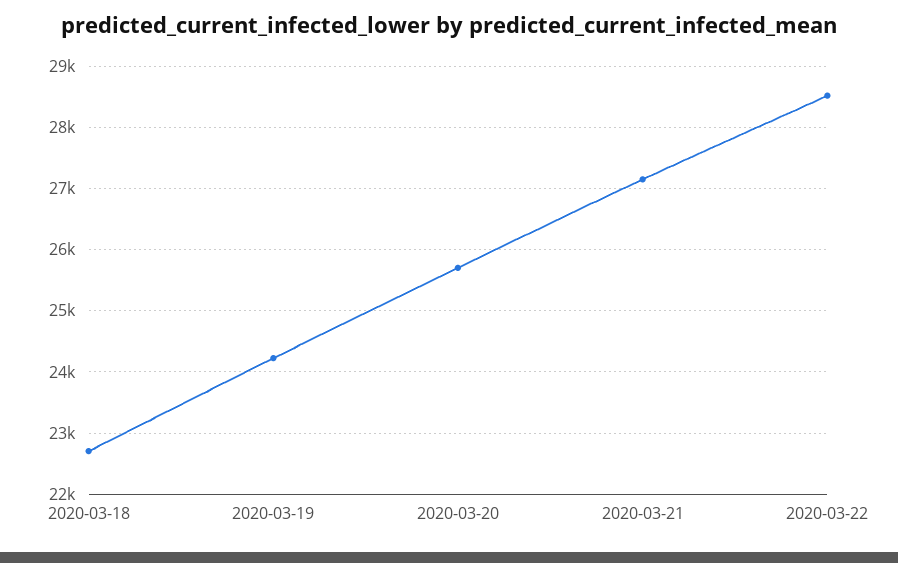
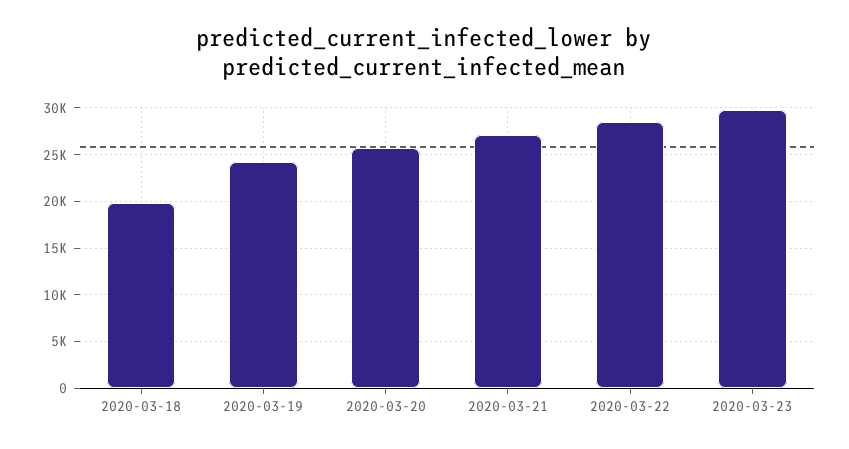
2020-03-18: 22700 -> 20000
2020-03-23: none -> 30000

